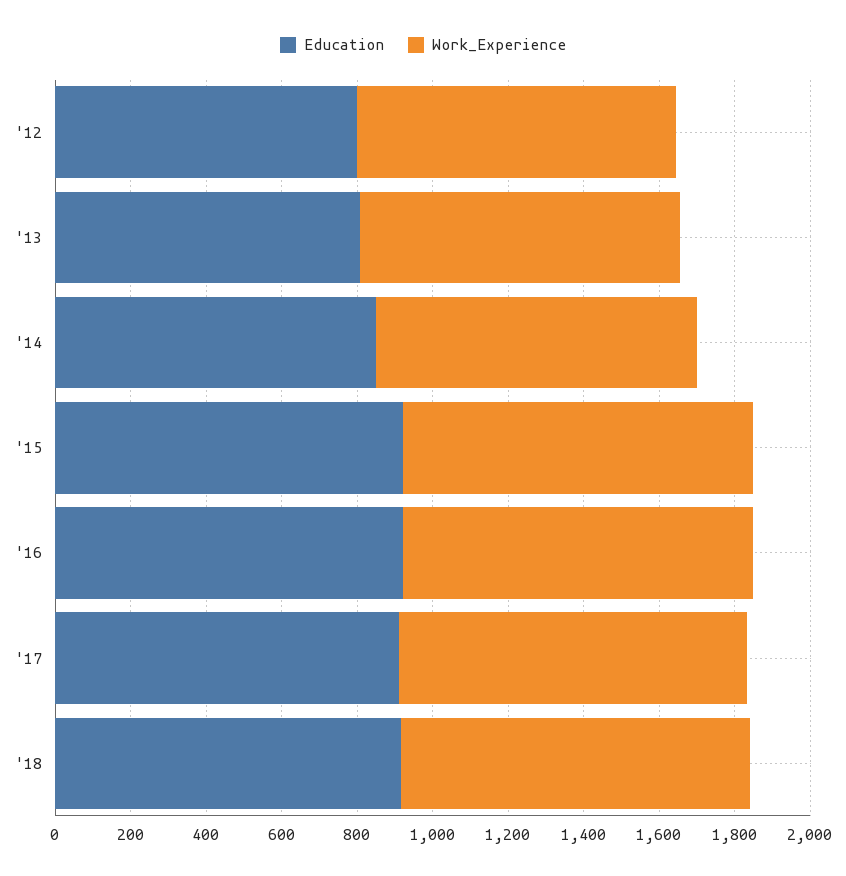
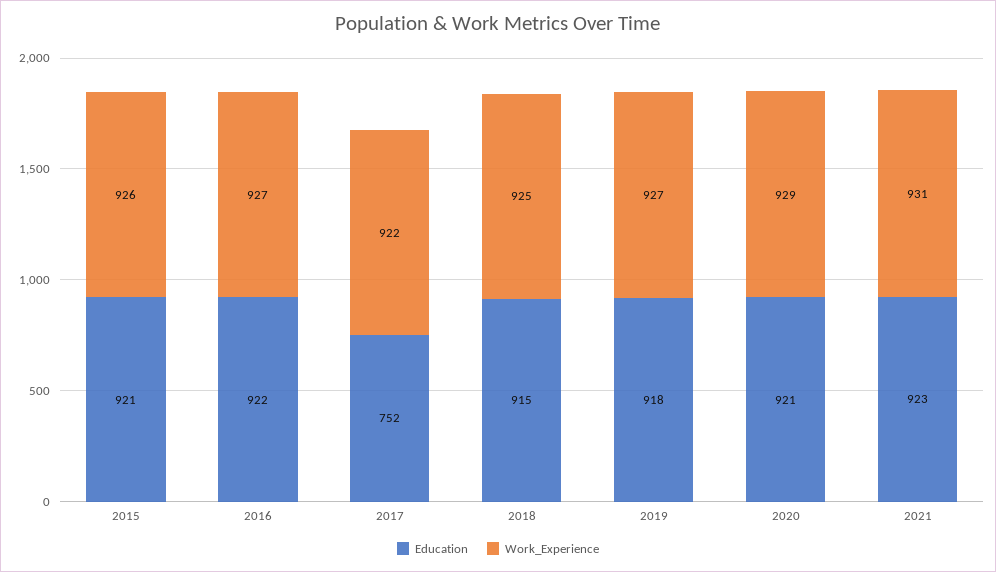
Education, '12: 800 -> none
Work_Experience, '12: 850 -> none
Education, '13: 800 -> none
Work_Experience, '13: 850 -> none
Education, '14: 850 -> none
Work_Experience, '14: 850 -> none
Education, '17: 900 -> 752
Education, 2019: none -> 918
Work_Experience, 2019: none -> 927
Education, 2020: none -> 921
Work_Experience, 2020: none -> 929
Education, 2021: none -> 923
Work_Experience, 2021: none -> 931

